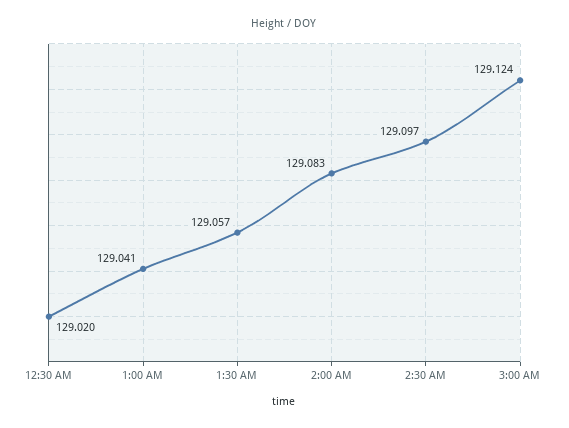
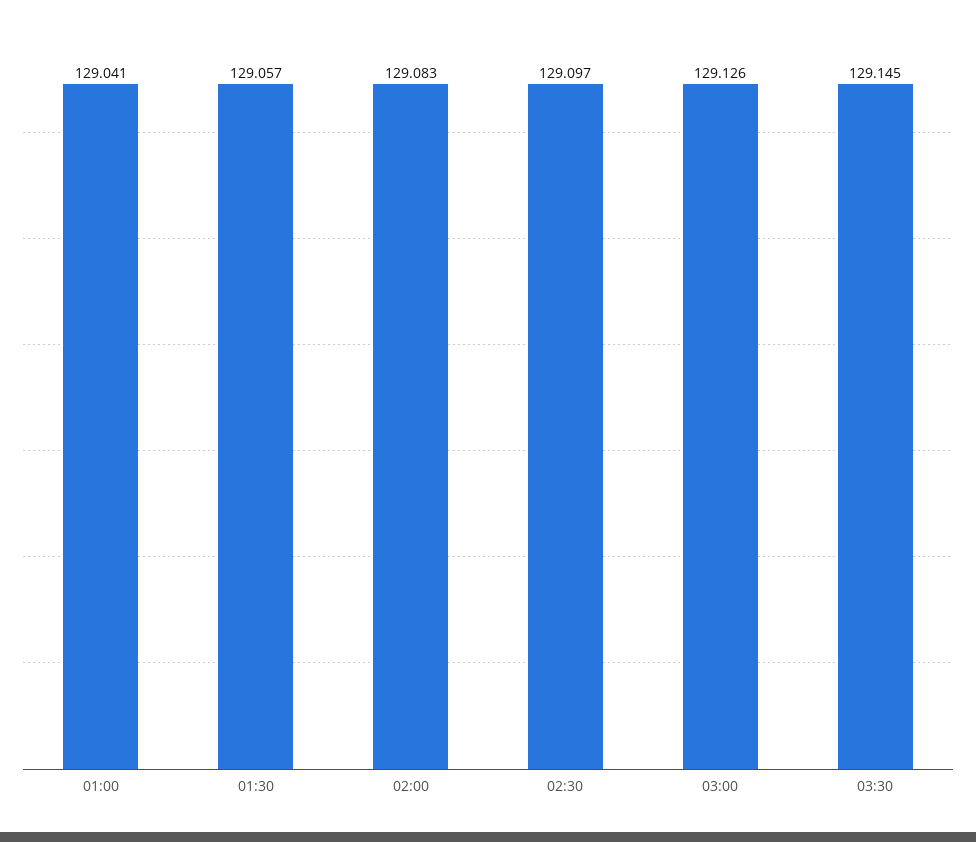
12:30 AM: 129.02 -> none
3:00 AM: 129.124 -> 129.126
03:30: none -> 129.145

